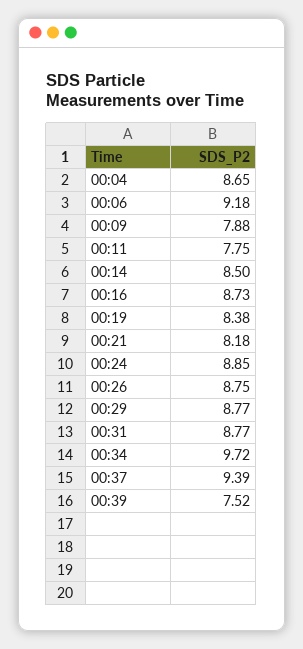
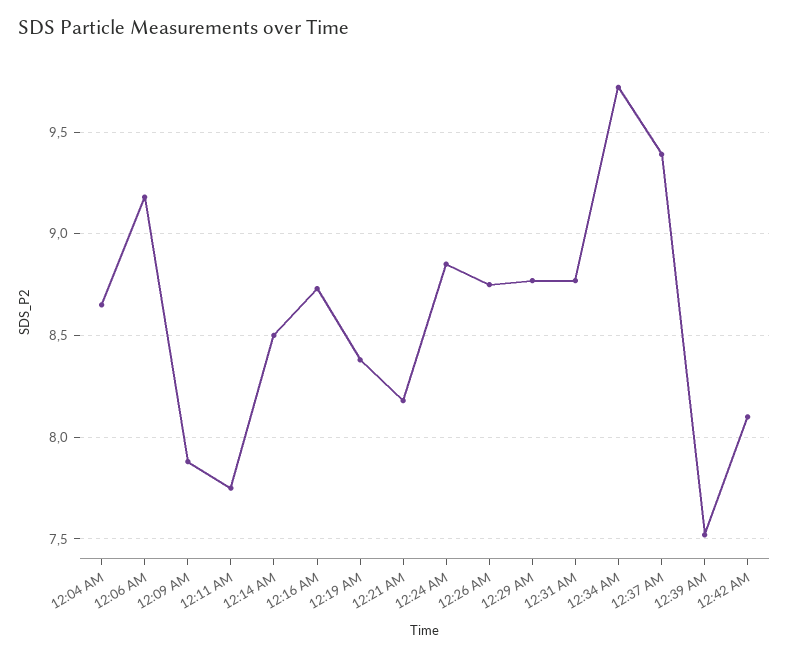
12:42 AM: none -> 8.1

